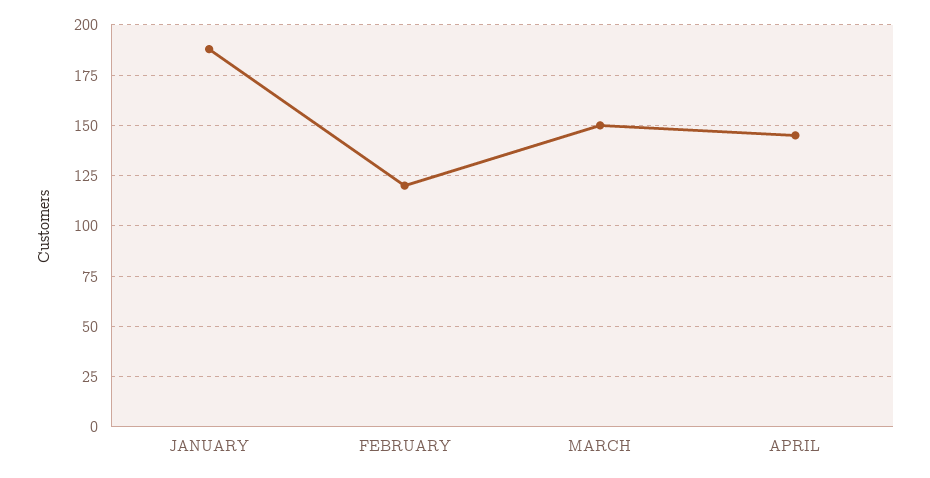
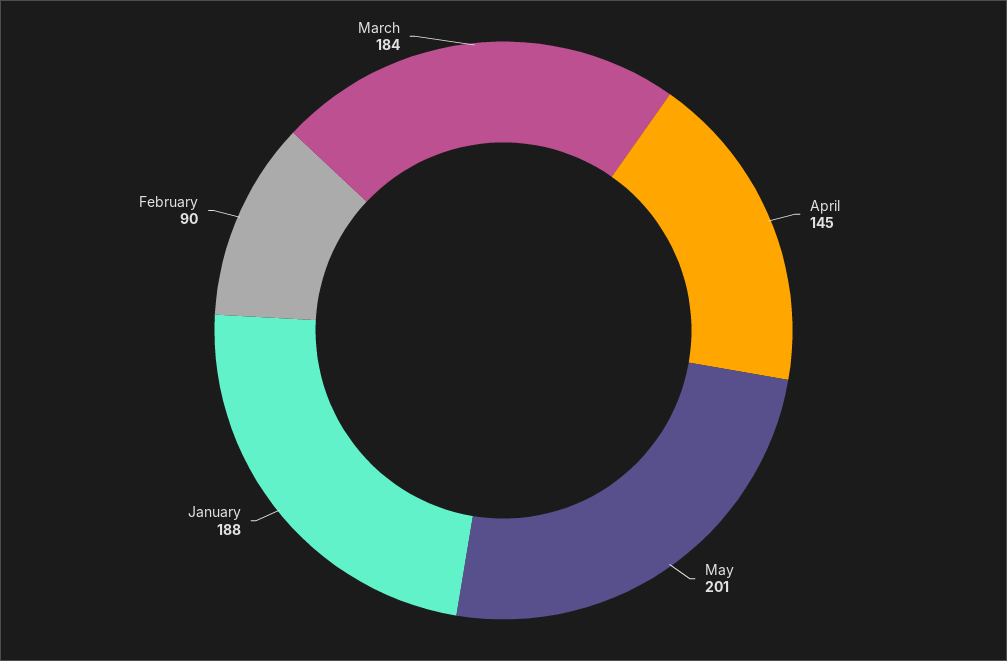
FEBRUARY: 120 -> 90
MARCH: 150 -> 184
May: none -> 201

